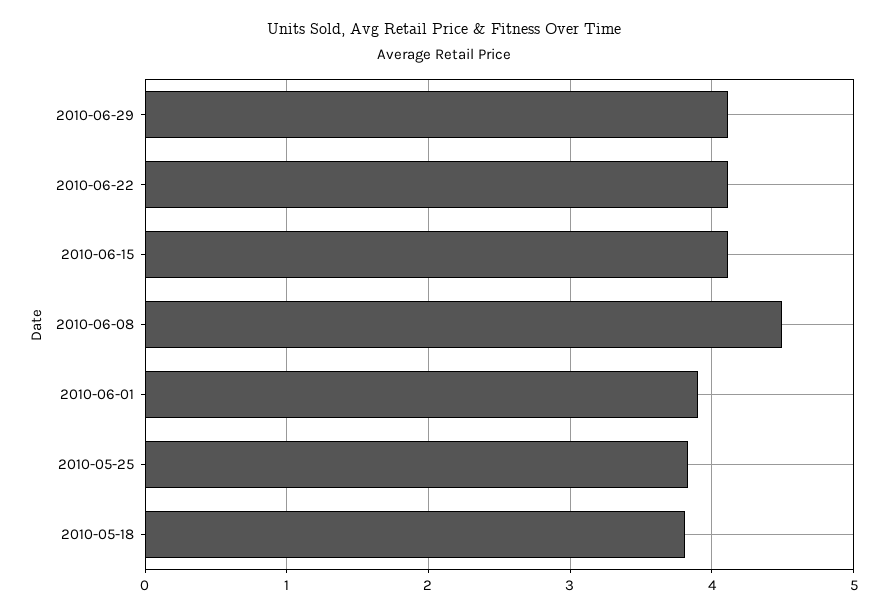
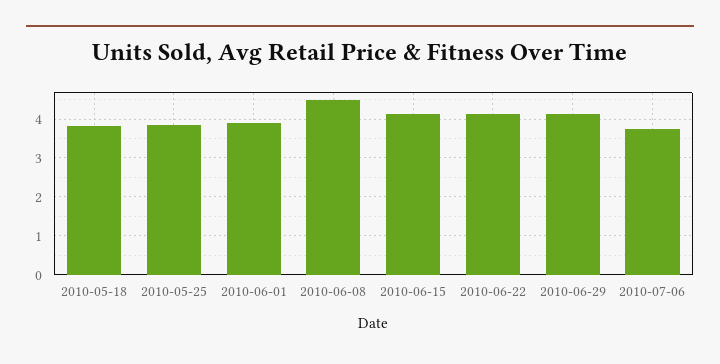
2010-07-06: none -> 3.8

